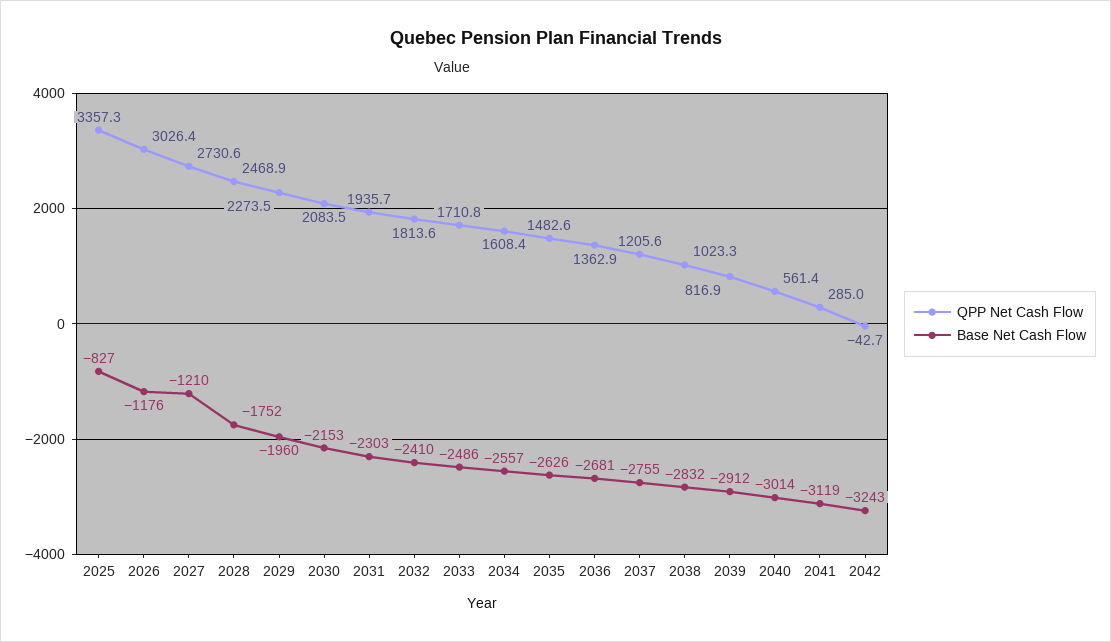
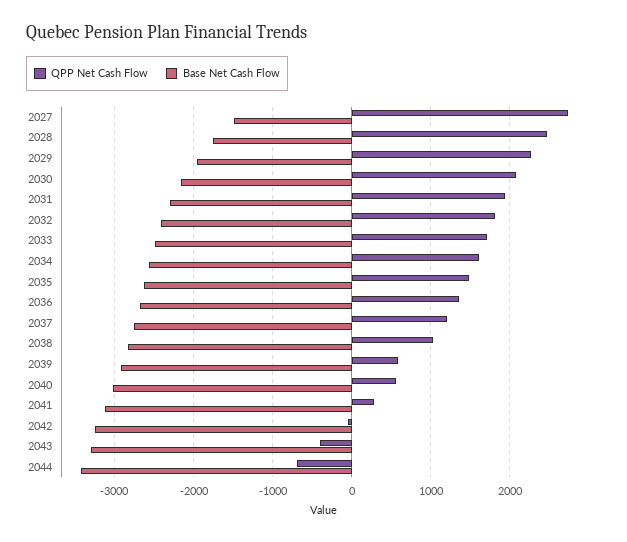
QPP Net Cash Flow, 2025: 3357.3 -> none
Base Net Cash Flow, 2025: -827 -> none
QPP Net Cash Flow, 2026: 3026.4 -> none
Base Net Cash Flow, 2026: -1176 -> none
Base Net Cash Flow, 2027: -1210 -> -1500
QPP Net Cash Flow, 2039: 816.9 -> 600
QPP Net Cash Flow, 2043: none -> -400
Base Net Cash Flow, 2043: none -> -3300
QPP Net Cash Flow, 2044: none -> -700
Base Net Cash Flow, 2044: none -> -3400

